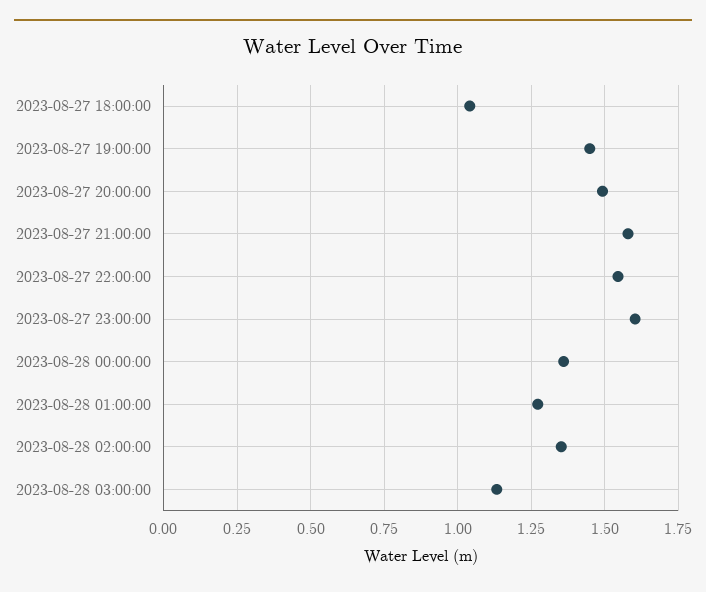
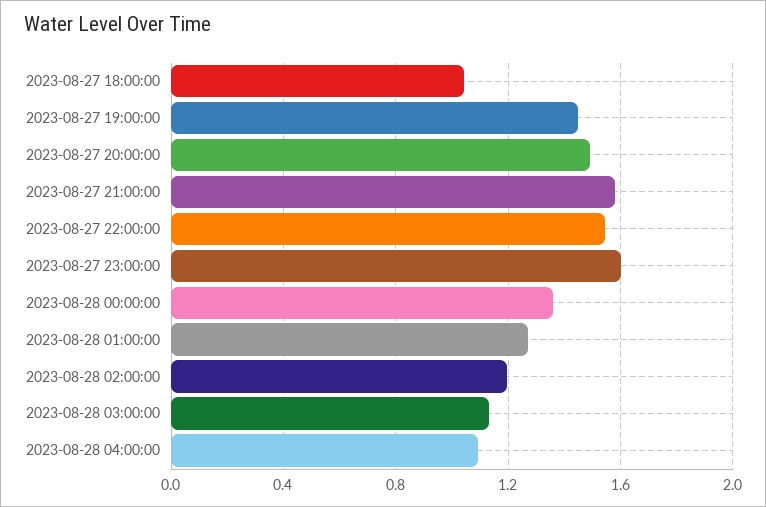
2023-08-28 02:00:00: 1.35 -> 1.2
2023-08-28 04:00:00: none -> 1.1

